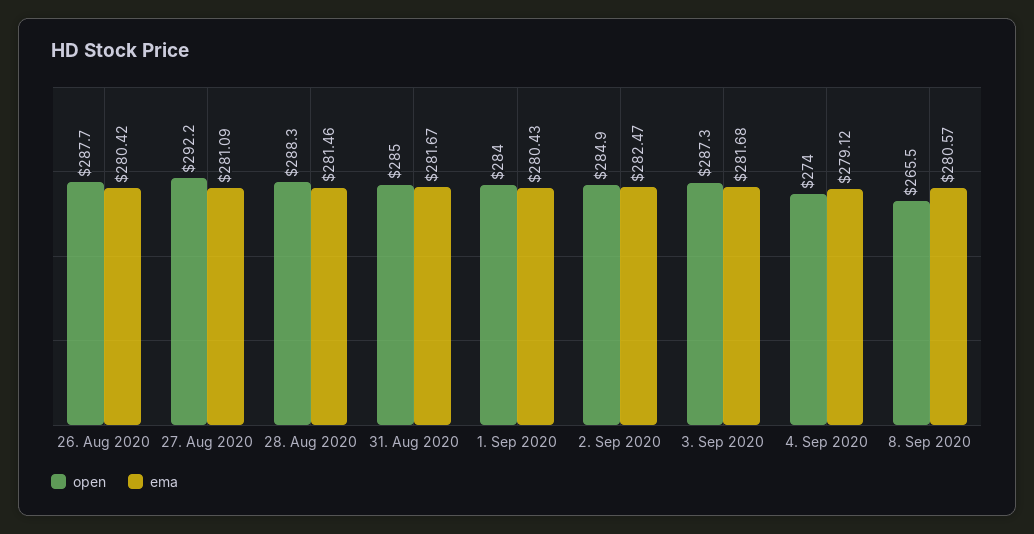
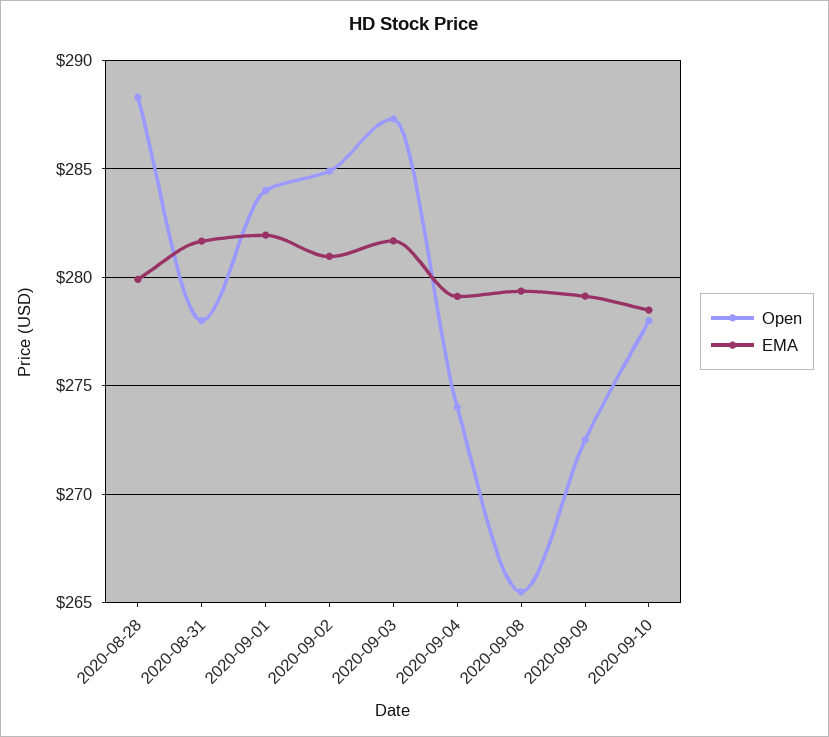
open, 26. Aug 2020: 287.7 -> none
ema, 26. Aug 2020: 280.42 -> none
open, 27. Aug 2020: 292.2 -> none
ema, 27. Aug 2020: 281.09 -> none
ema, 28. Aug 2020: 281.46 -> 280
open, 31. Aug 2020: 285 -> 278
ema, 1. Sep 2020: 280.43 -> 282
ema, 2. Sep 2020: 282.47 -> 281
ema, 8. Sep 2020: 280.57 -> 279.5
open, 2020-09-09: none -> 272.5
ema, 2020-09-09: none -> 279
open, 2020-09-10: none -> 278
ema, 2020-09-10: none -> 278.5

